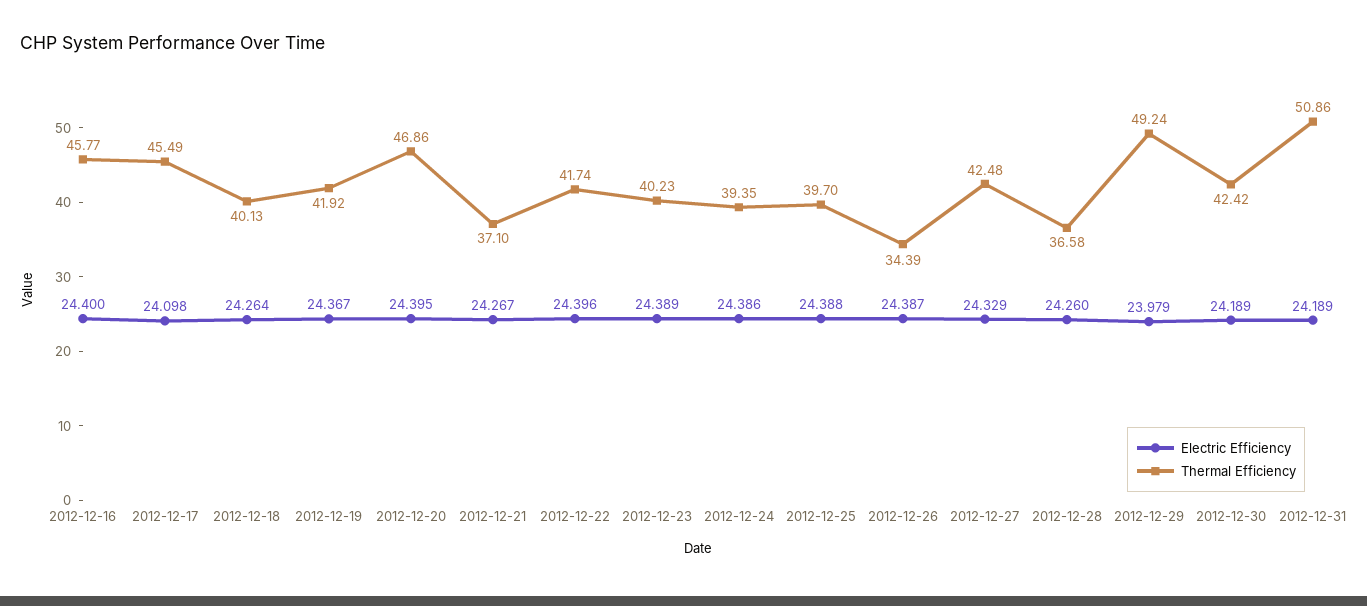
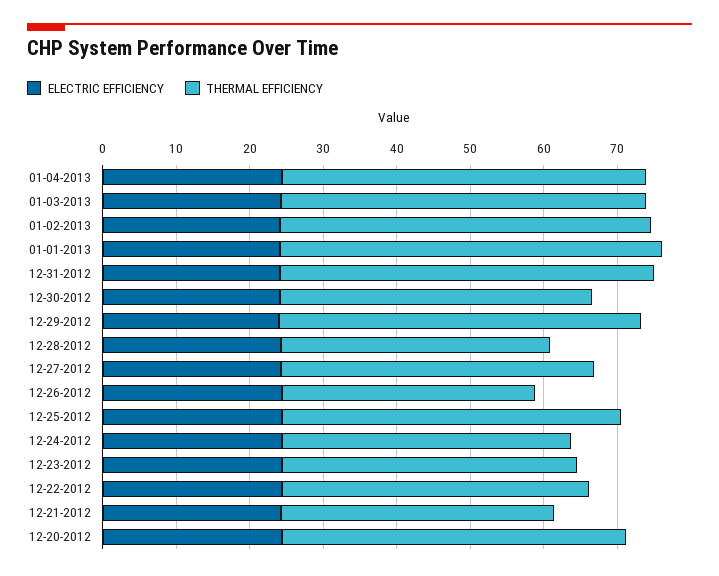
Electric Efficiency, 2012-12-16: 24.4 -> none
Thermal Efficiency, 2012-12-16: 45.77 -> none
Electric Efficiency, 2012-12-17: 24.098 -> none
Thermal Efficiency, 2012-12-17: 45.49 -> none
Electric Efficiency, 2012-12-18: 24.264 -> none
Thermal Efficiency, 2012-12-18: 40.13 -> none
Electric Efficiency, 2012-12-19: 24.367 -> none
Thermal Efficiency, 2012-12-19: 41.92 -> none
Thermal Efficiency, 2012-12-25: 39.7 -> 46
Electric Efficiency, 01-04-2013: none -> 24
Thermal Efficiency, 01-04-2013: none -> 50
Electric Efficiency, 01-03-2013: none -> 24
Thermal Efficiency, 01-03-2013: none -> 50
Electric Efficiency, 01-02-2013: none -> 24
Thermal Efficiency, 01-02-2013: none -> 50
Electric Efficiency, 01-01-2013: none -> 24
Thermal Efficiency, 01-01-2013: none -> 52

